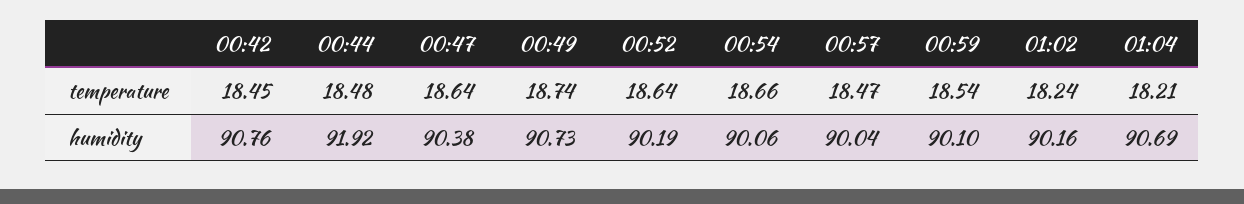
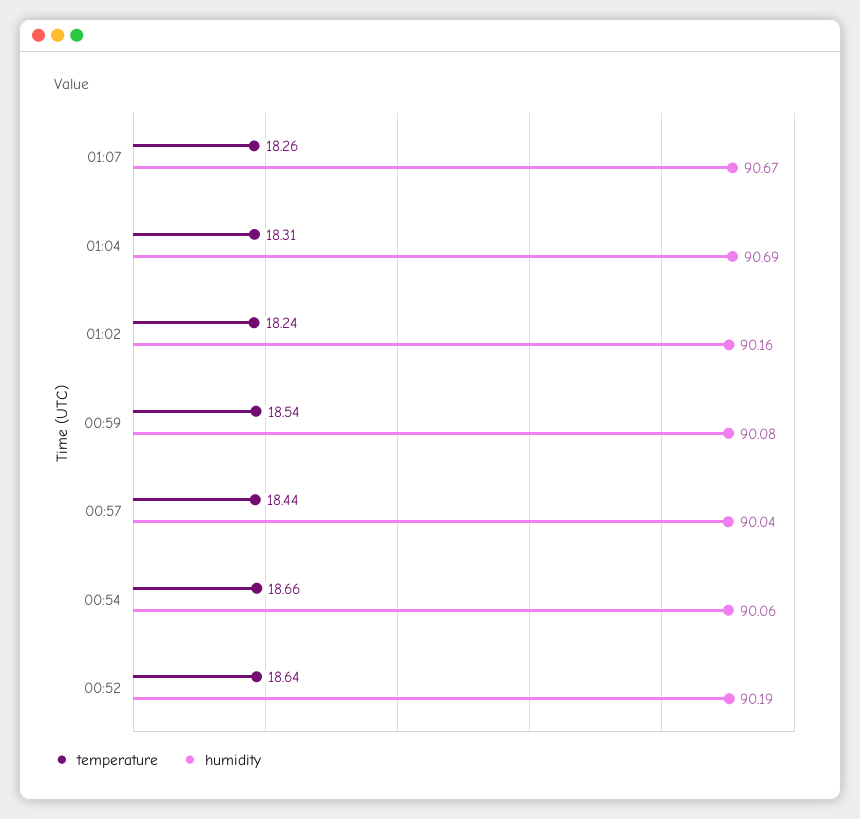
temperature, 00:42: 18.45 -> none
temperature, 00:44: 18.48 -> none
temperature, 00:47: 18.64 -> none
temperature, 00:49: 18.74 -> none
temperature, 00:57: 18.47 -> 18.44
temperature, 01:04: 18.21 -> 18.31
humidity, 00:42: 90.76 -> none
humidity, 00:44: 91.92 -> none
humidity, 00:47: 90.38 -> none
humidity, 00:49: 90.73 -> none
humidity, 00:59: 90.1 -> 90.08
temperature, 01:07: none -> 18.26
humidity, 01:07: none -> 90.67

